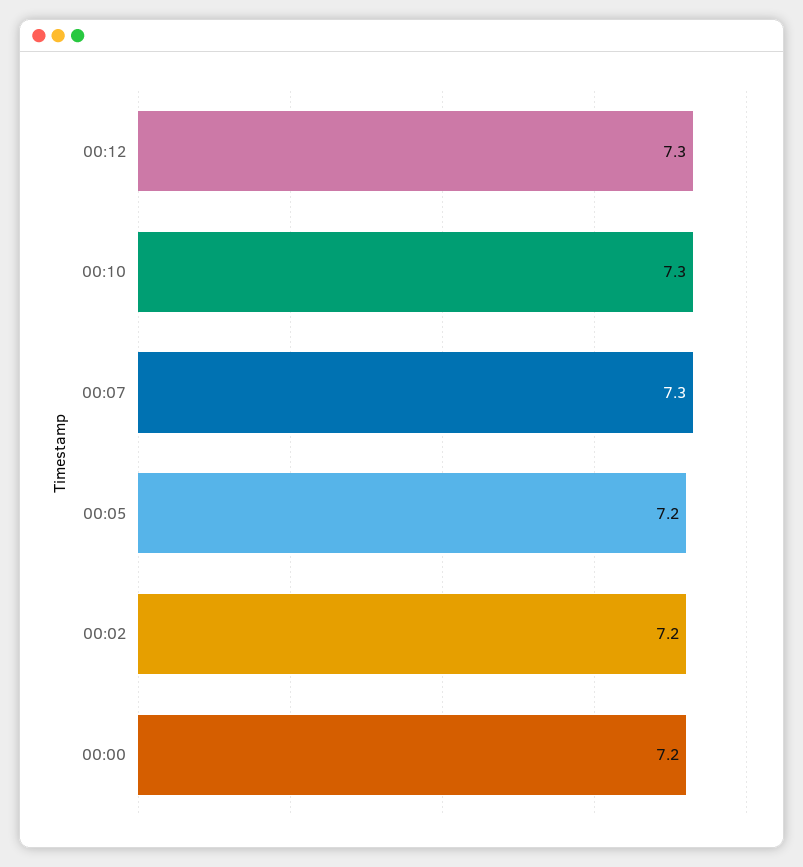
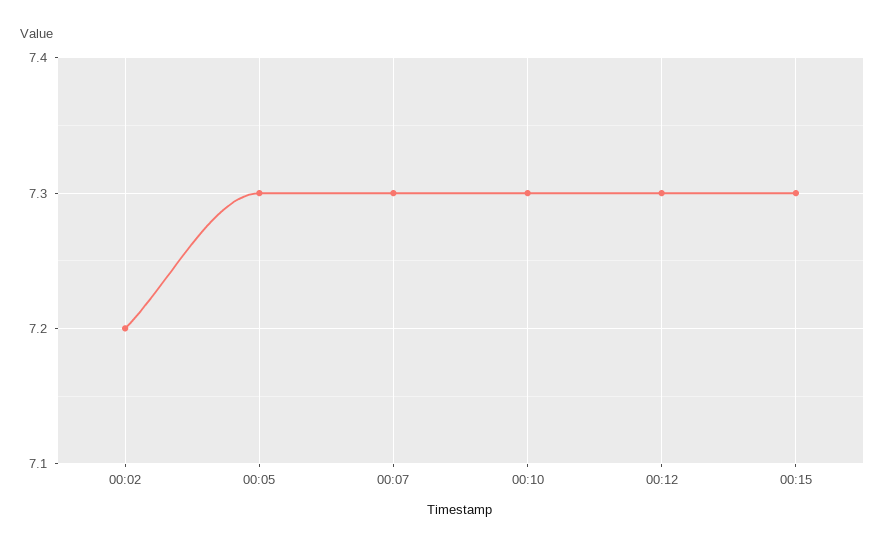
00:05: 7.2 -> 7.3
00:00: 7.2 -> none
00:15: none -> 7.3

